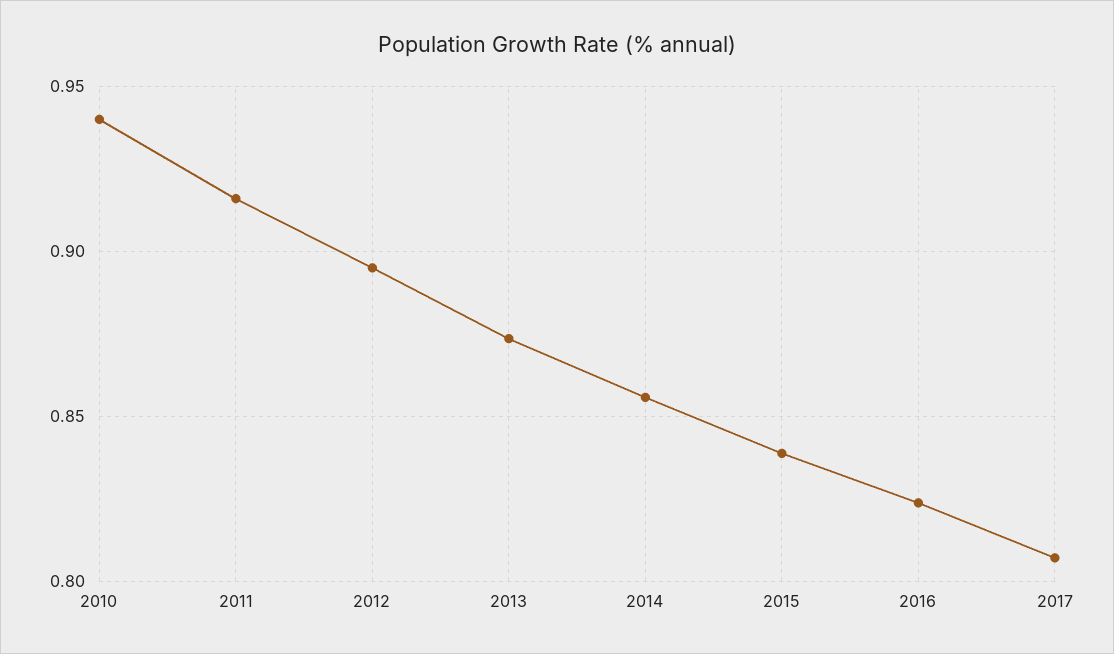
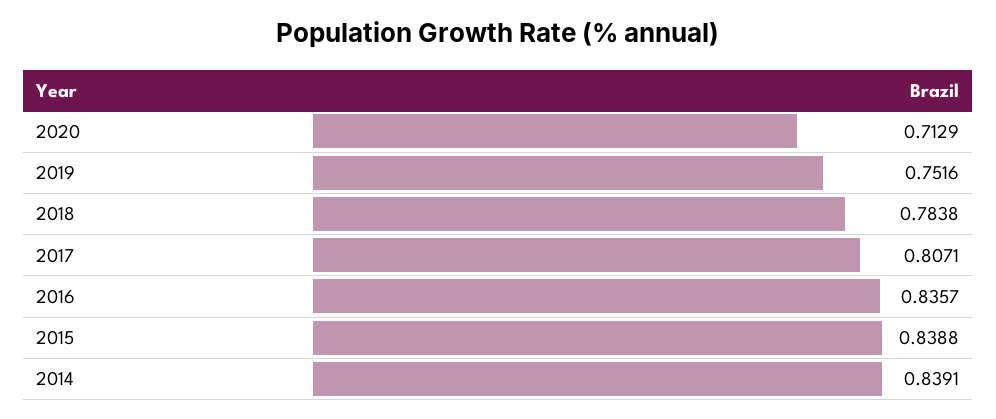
2010: 0.94 -> none
2011: 0.915 -> none
2012: 0.895 -> none
2013: 0.875 -> none
2014: 0.855 -> 0.8391
2016: 0.825 -> 0.8357
2020: none -> 0.7129
2019: none -> 0.7516
2018: none -> 0.7838

